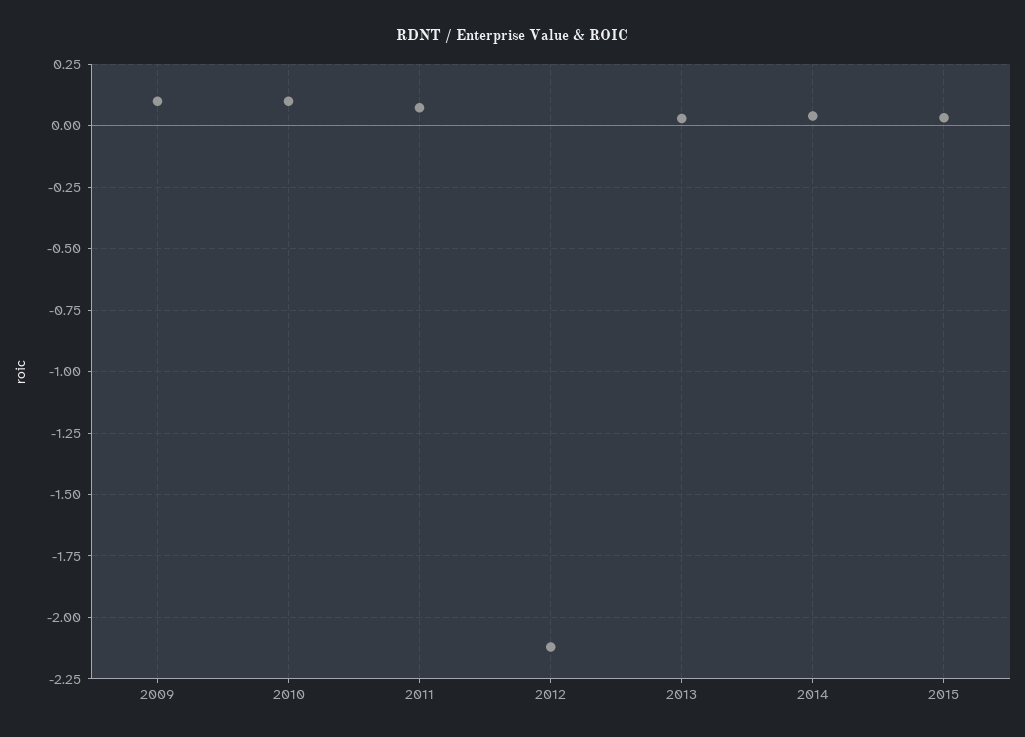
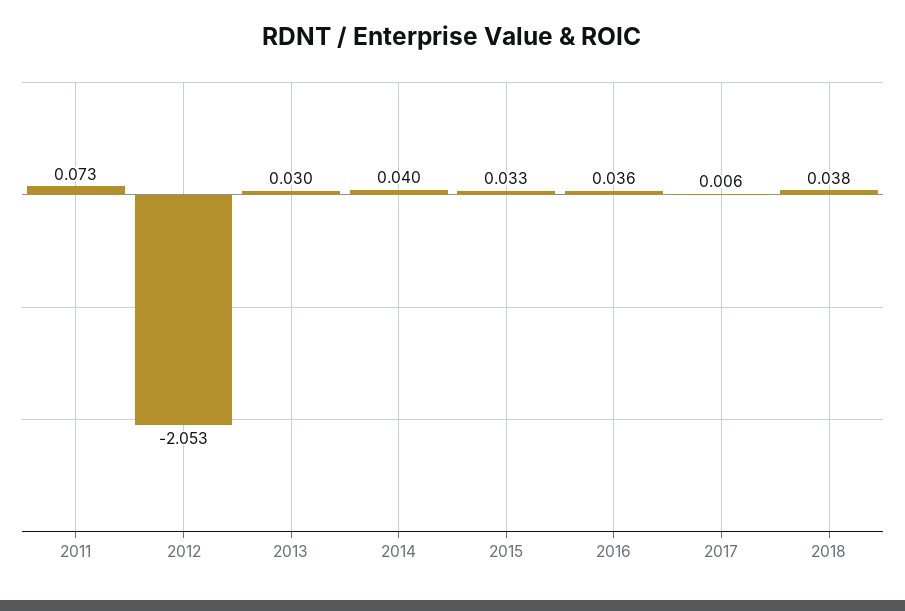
2009: 0.1 -> none
2010: 0.1 -> none
2012: -2.125 -> -2.053
2016: none -> 0.036
2017: none -> 0.006
2018: none -> 0.038

